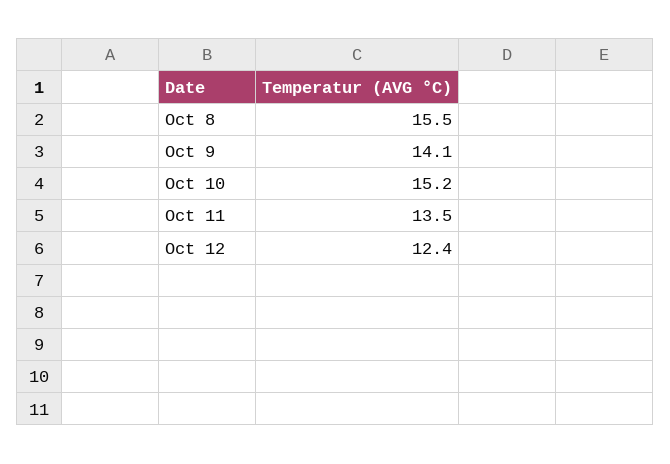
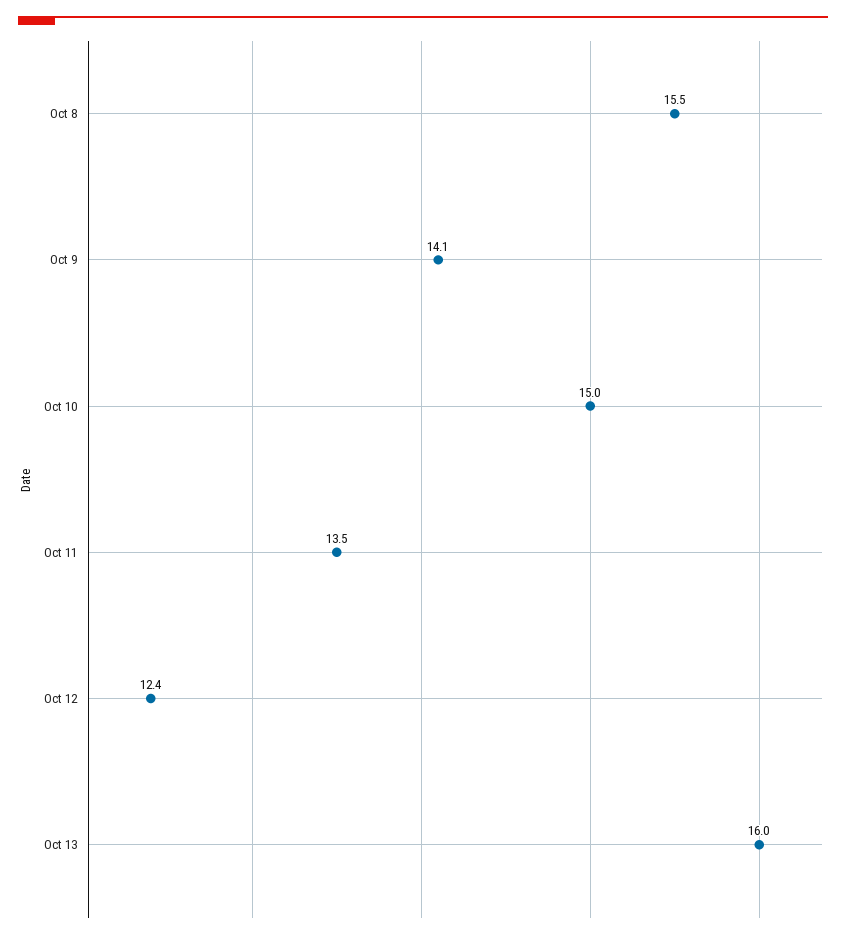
Oct 10: 15.2 -> 15
Oct 13: none -> 16

